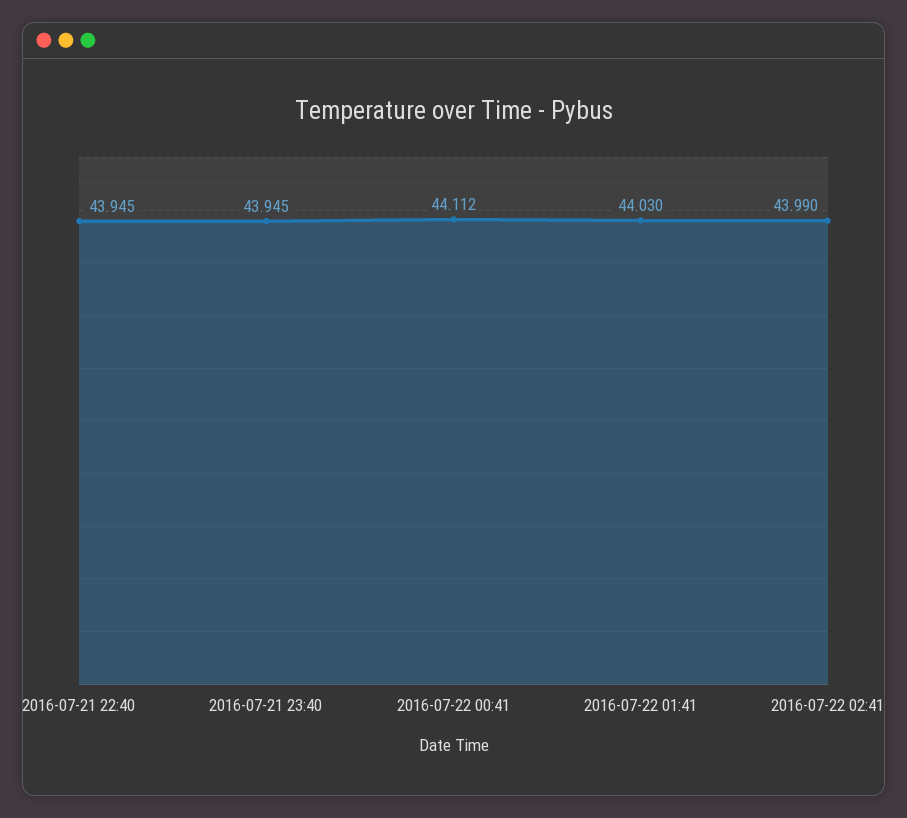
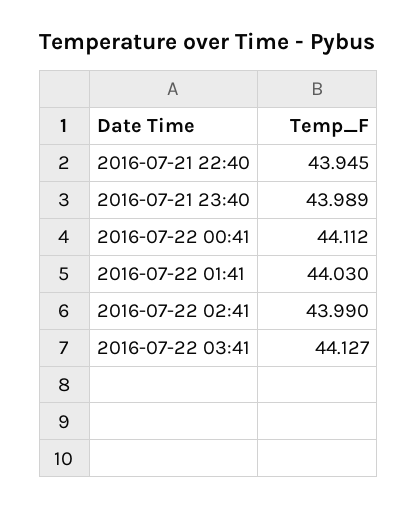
2016-07-21 23:40: 43.945 -> 43.989
2016-07-22 03:41: none -> 44.127

